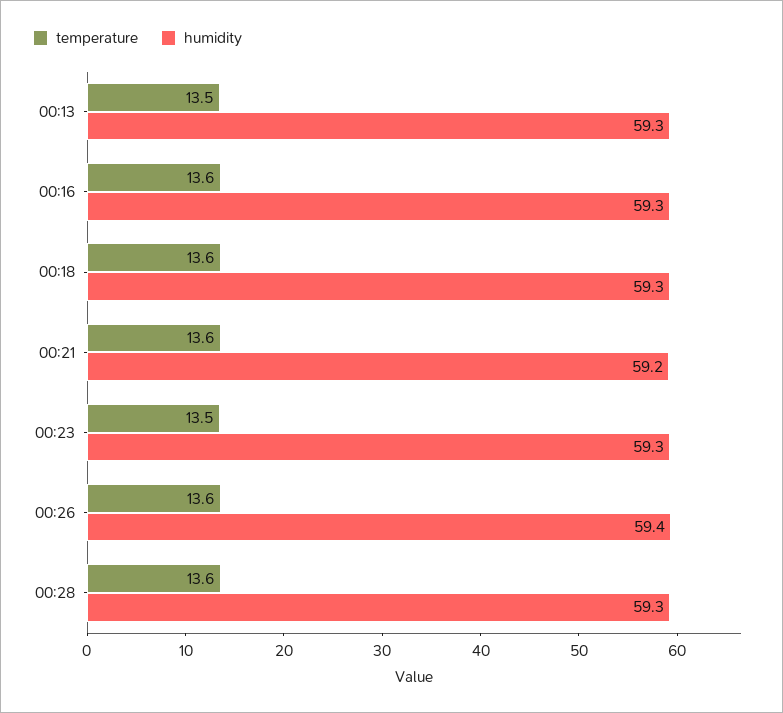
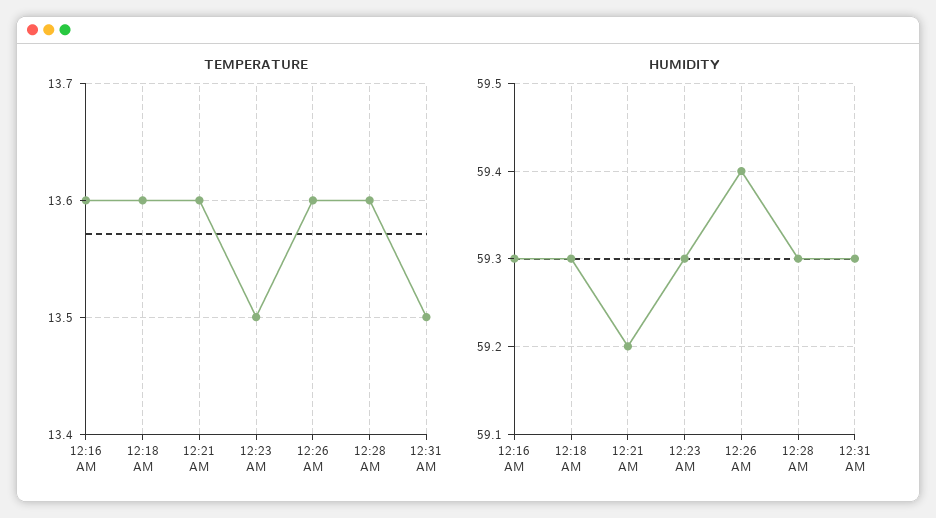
temperature, 00:13: 13.5 -> none
humidity, 00:13: 59.3 -> none
temperature, 12:31 AM: none -> 13.5
humidity, 12:31 AM: none -> 59.3

